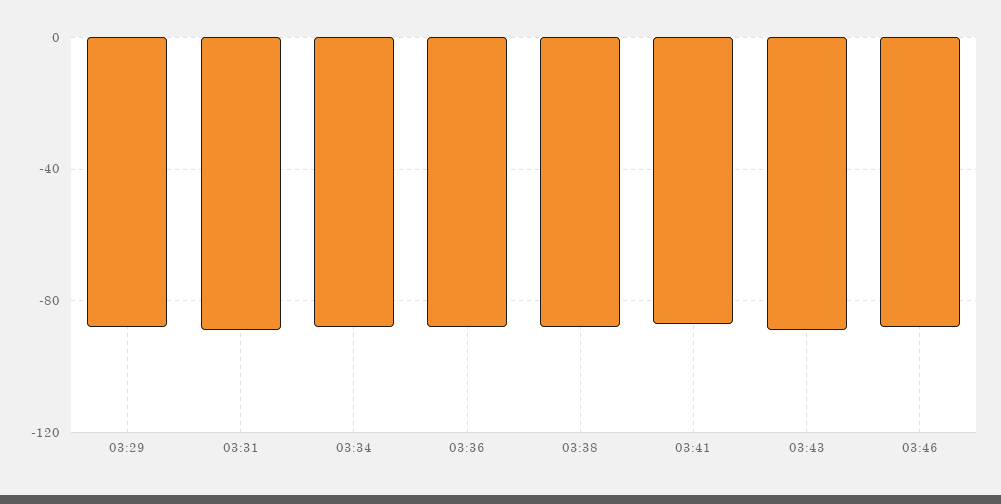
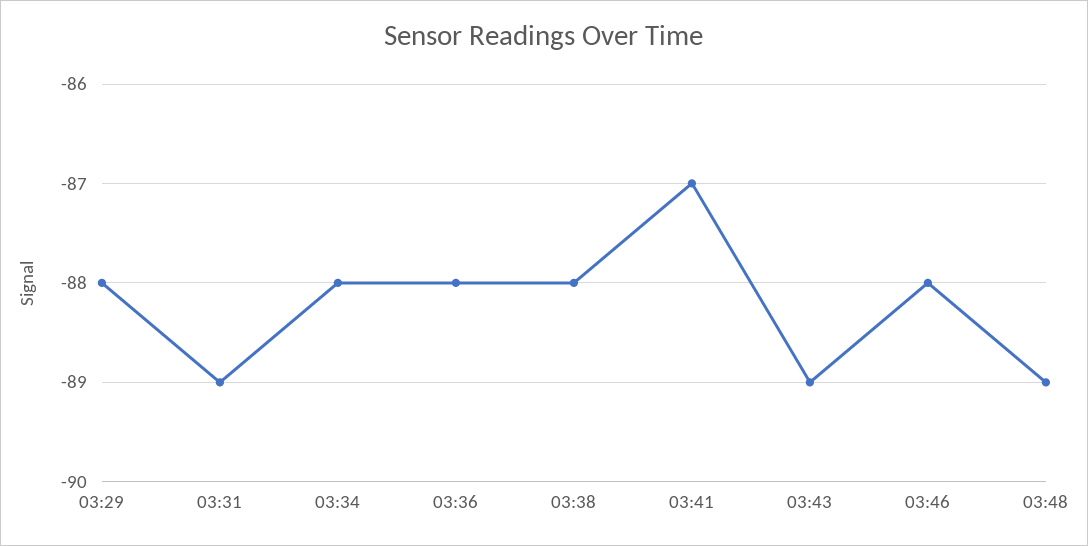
03:48: none -> -89

